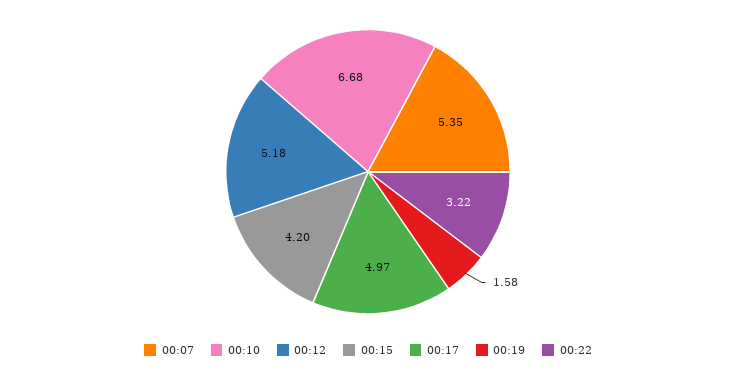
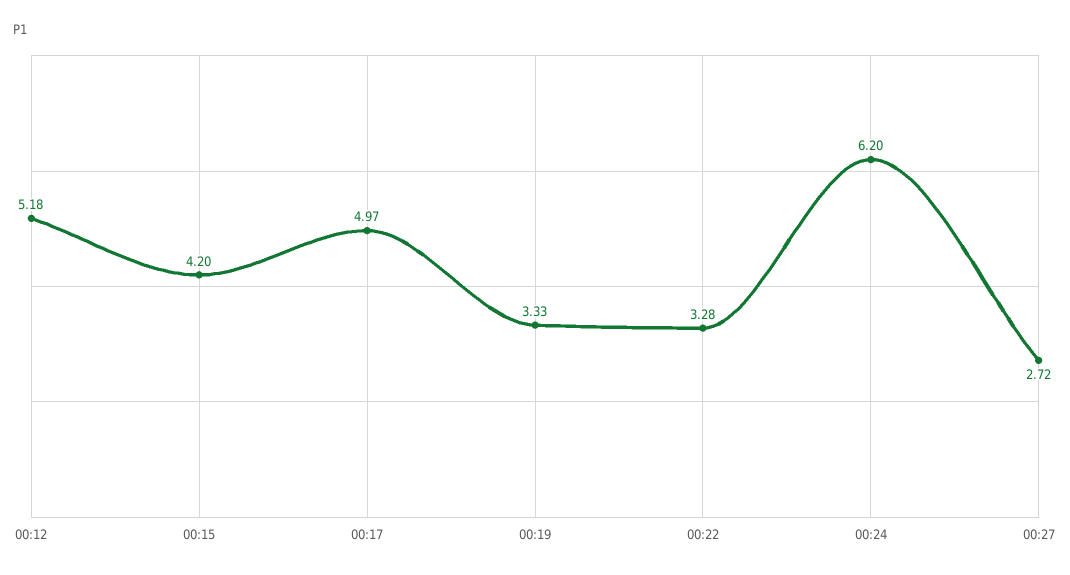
00:07: 5.35 -> none
00:10: 6.68 -> none
00:19: 1.58 -> 3.33
00:22: 3.22 -> 3.28
00:24: none -> 6.2
00:27: none -> 2.72

